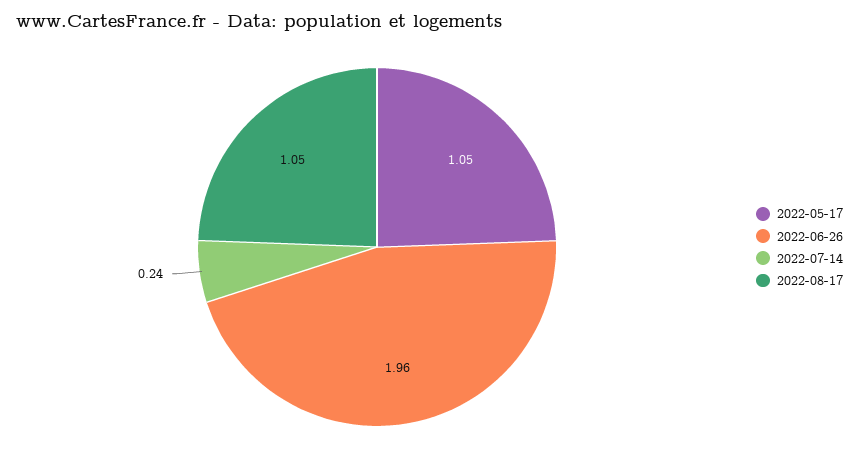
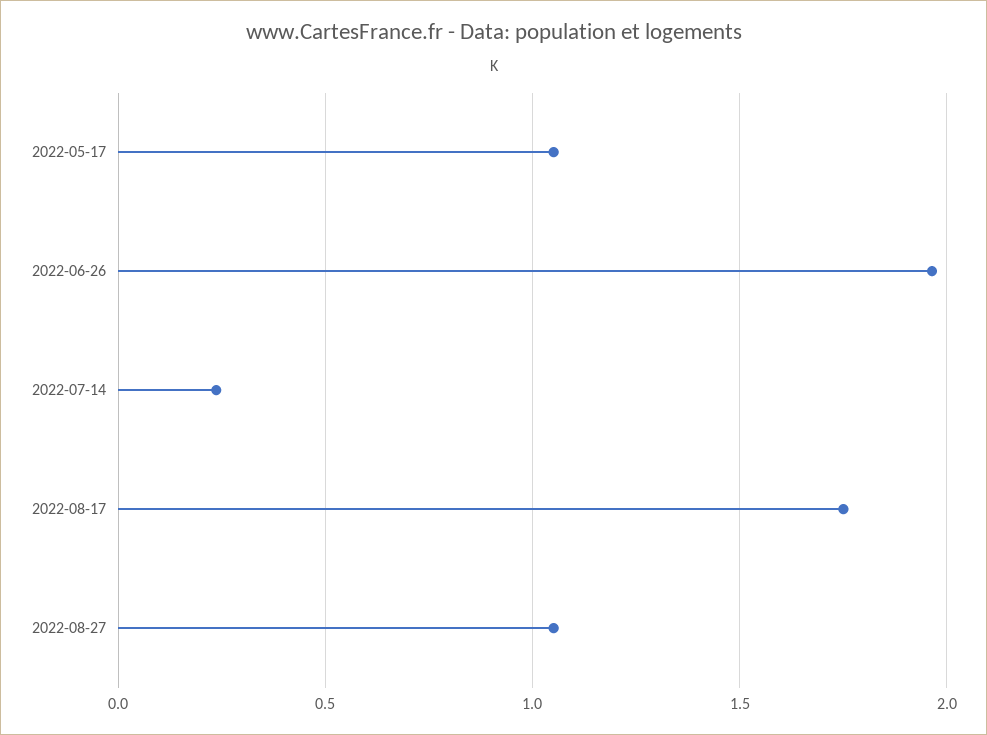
2022-08-17: 1.05 -> 1.75
2022-08-27: none -> 1.05

